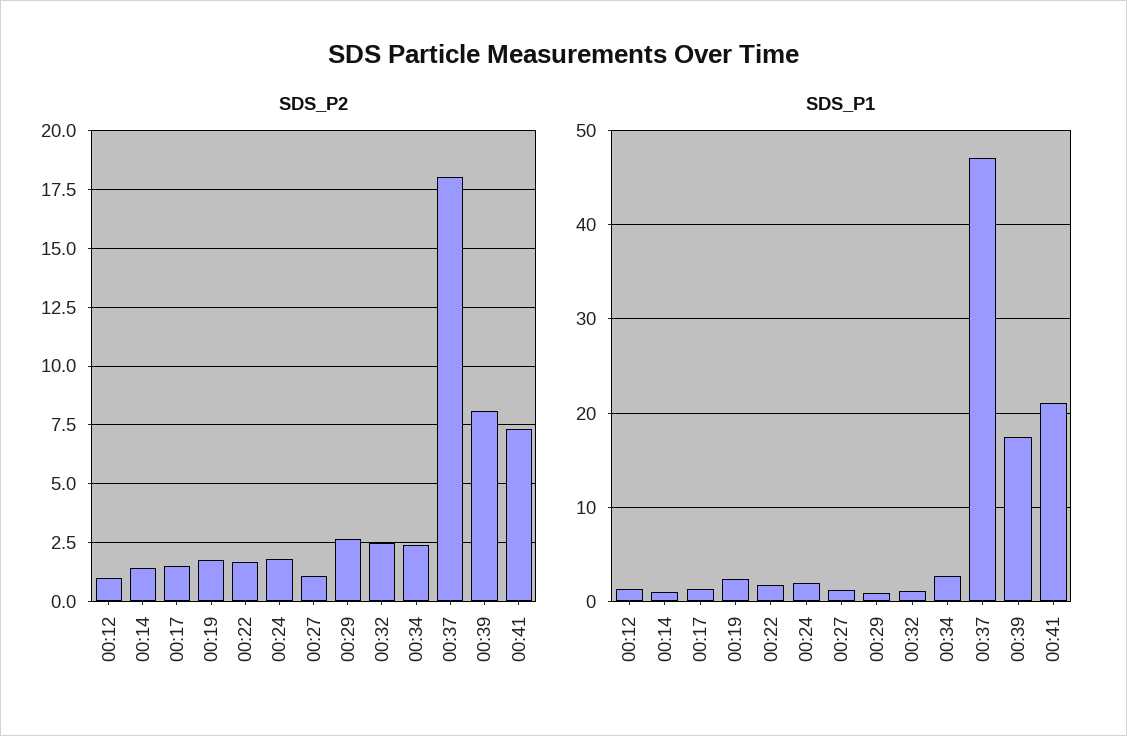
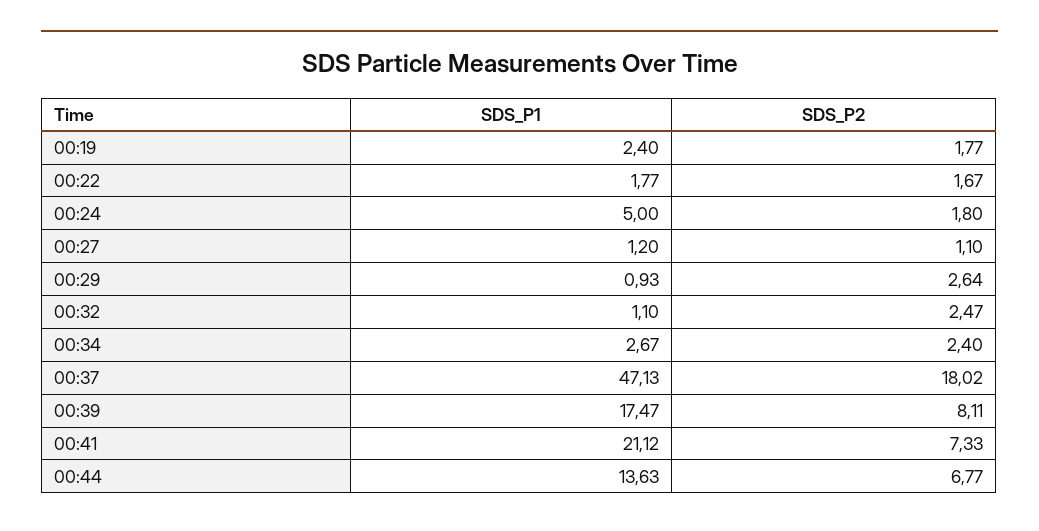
SDS_P2, 00:12: 1 -> none
SDS_P2, 00:14: 1.5 -> none
SDS_P2, 00:17: 1.5 -> none
SDS_P1, 00:12: 1 -> none
SDS_P1, 00:14: 1 -> none
SDS_P1, 00:17: 1 -> none
SDS_P1, 00:24: 2 -> 5
SDS_P1, 00:44: none -> 13.63
SDS_P2, 00:44: none -> 6.77

